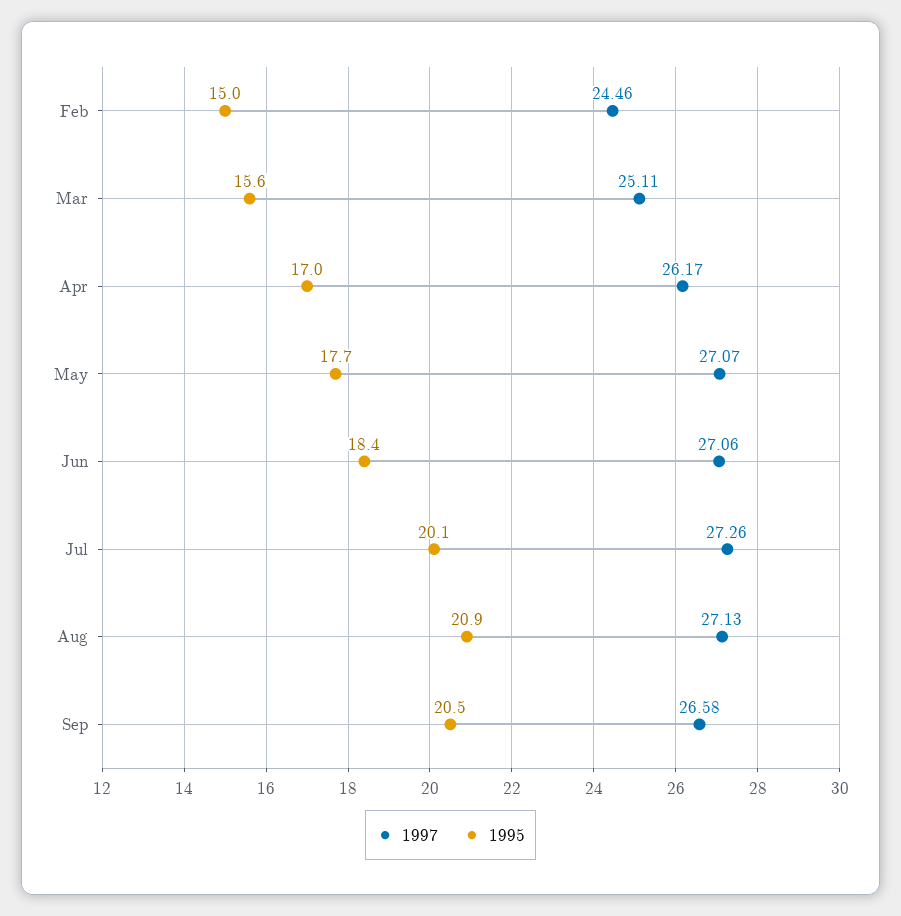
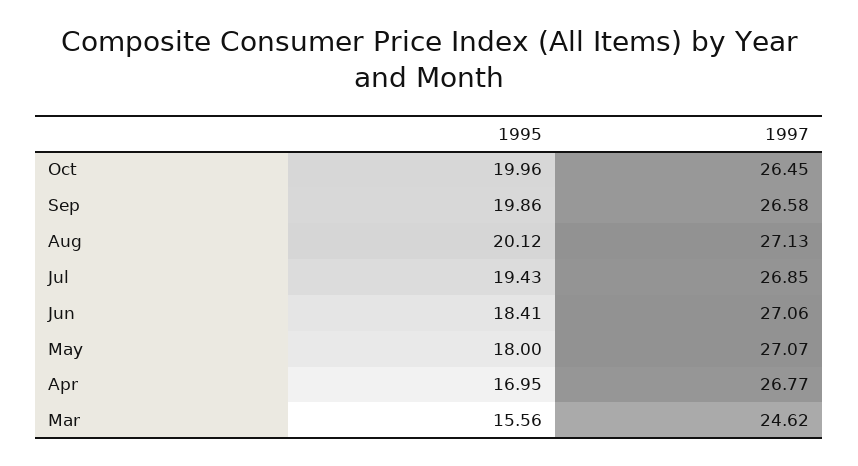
1997, Feb: 24.46 -> none
1995, Feb: 15 -> none
1997, Mar: 25.11 -> 24.62
1997, Apr: 26.17 -> 26.77
1995, May: 17.7 -> 18
1997, Jul: 27.26 -> 26.85
1995, Jul: 20.1 -> 19.43
1995, Aug: 20.9 -> 20.12
1995, Sep: 20.5 -> 19.86
1995, Oct: none -> 19.96
1997, Oct: none -> 26.45

